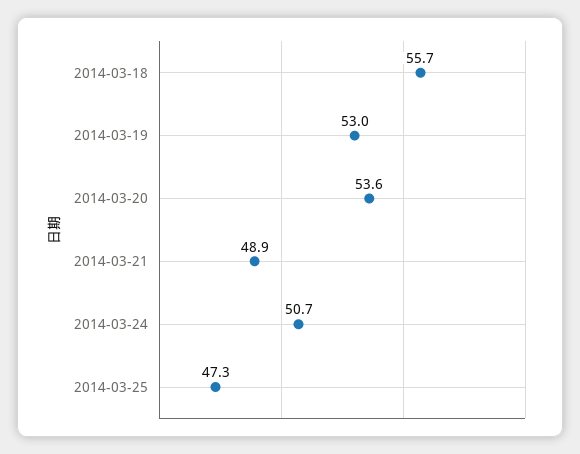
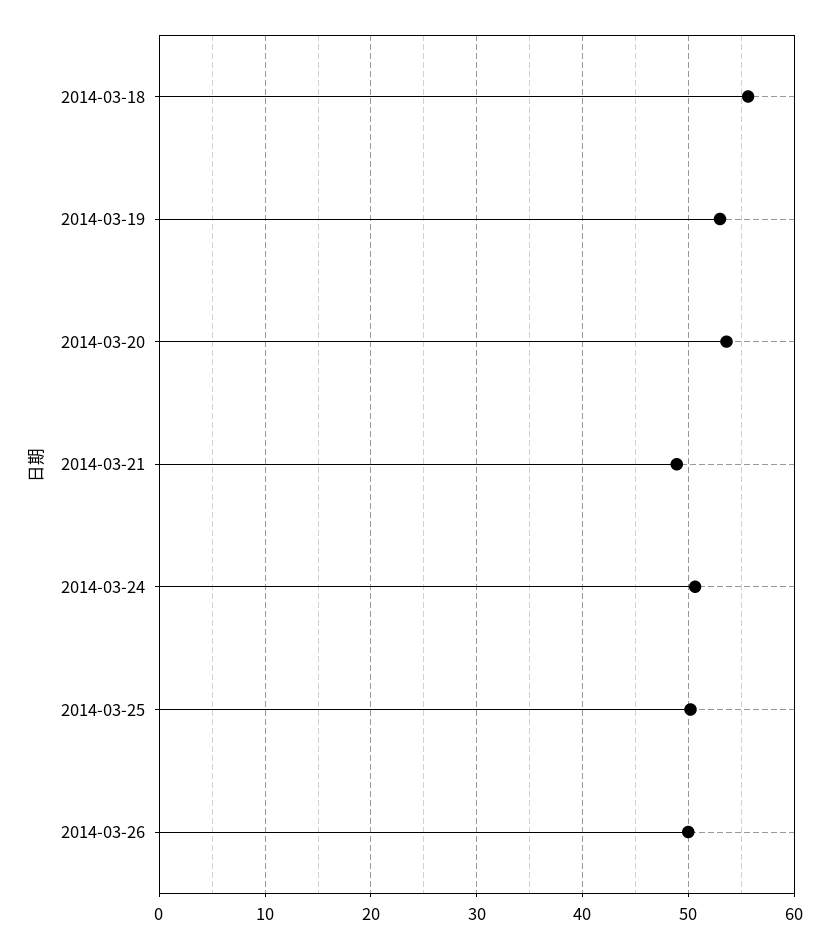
2014-03-25: 47.3 -> 50
2014-03-26: none -> 50

